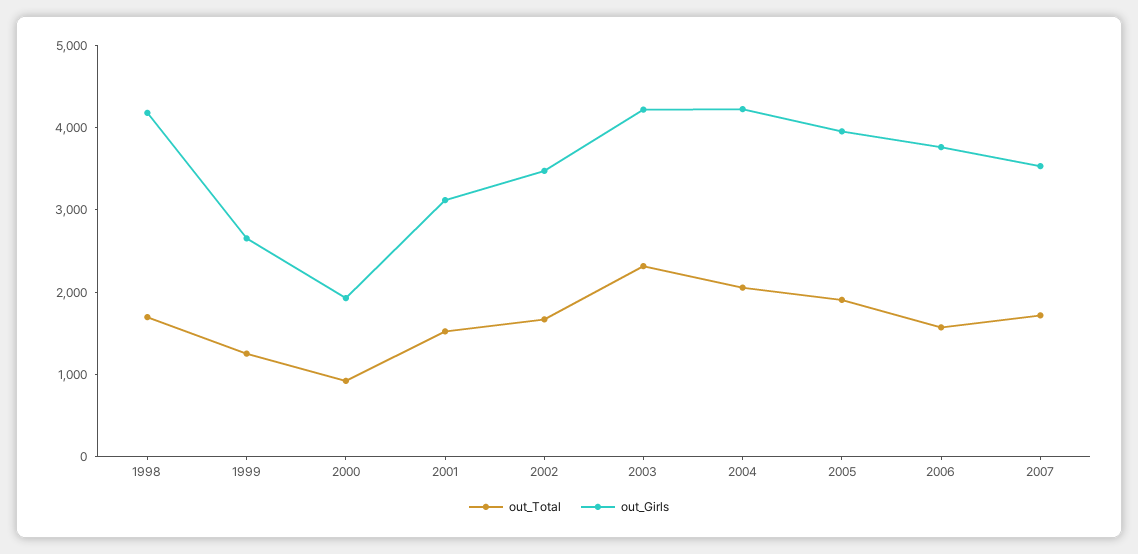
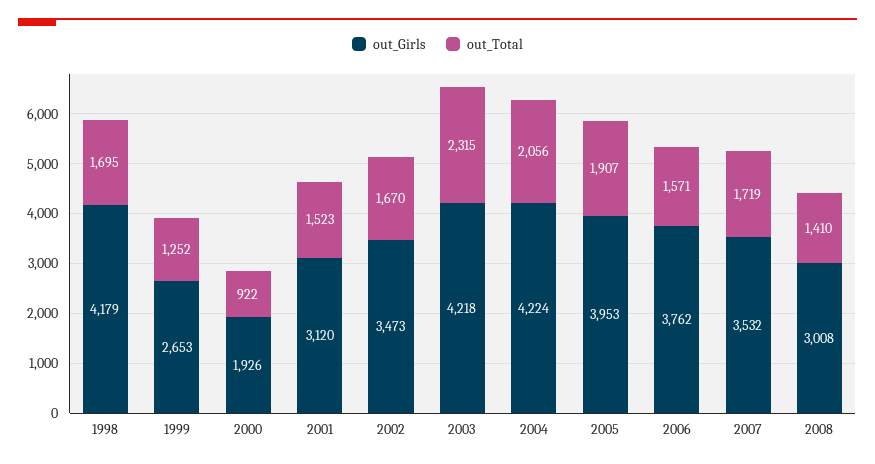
out_Girls, 2008: none -> 3008
out_Total, 2008: none -> 1410

